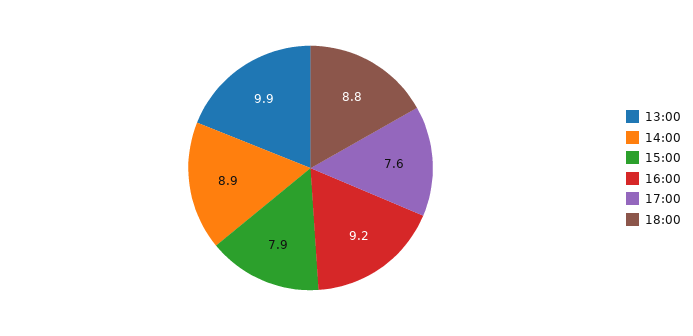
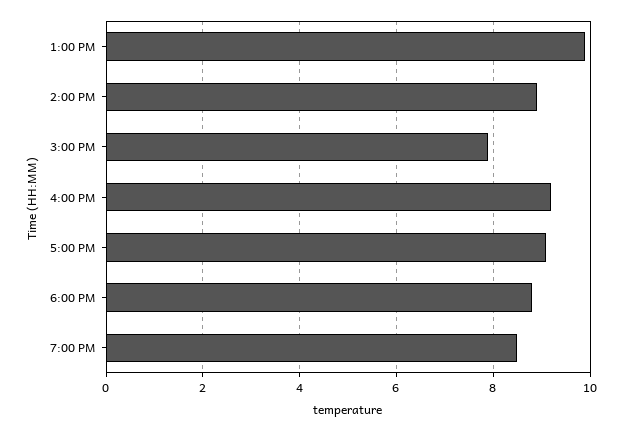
17:00: 7.6 -> 9
7:00 PM: none -> 8.5

